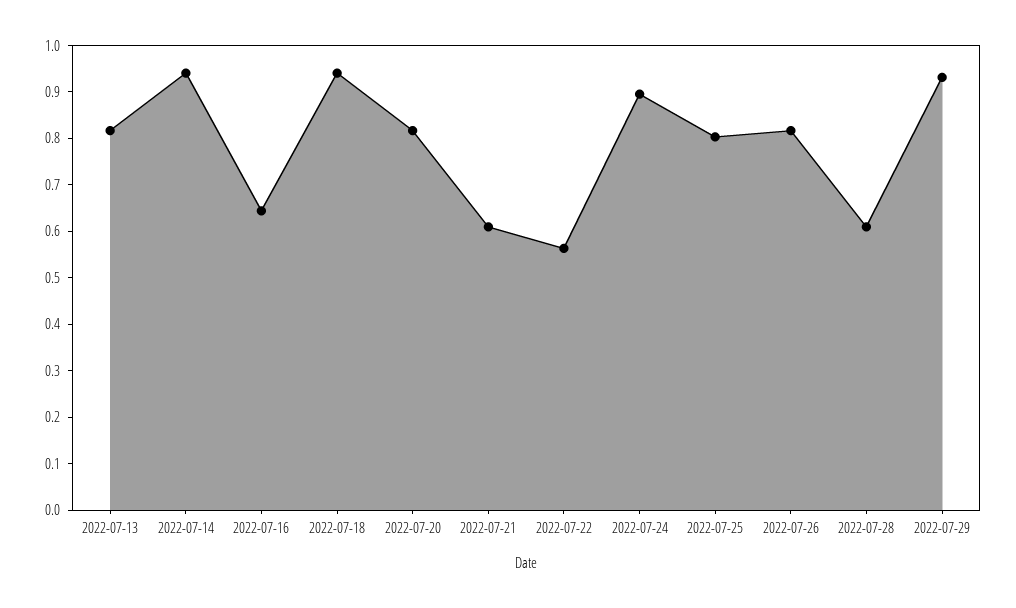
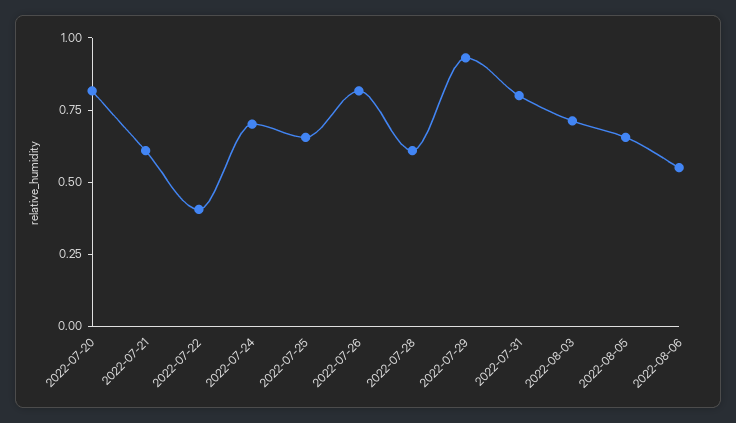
2022-07-13: 0.82 -> none
2022-07-14: 0.94 -> none
2022-07-16: 0.64 -> none
2022-07-18: 0.94 -> none
2022-07-22: 0.56 -> 0.4
2022-07-24: 0.9 -> 0.7
2022-07-25: 0.8 -> 0.65
2022-07-31: none -> 0.8
2022-08-03: none -> 0.7
2022-08-05: none -> 0.65
2022-08-06: none -> 0.55

